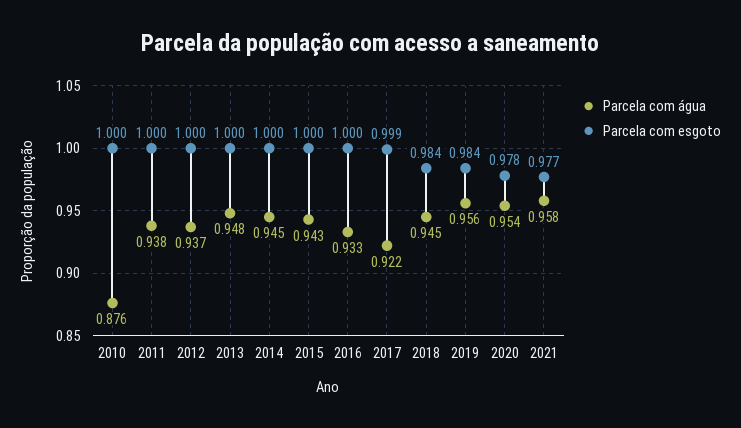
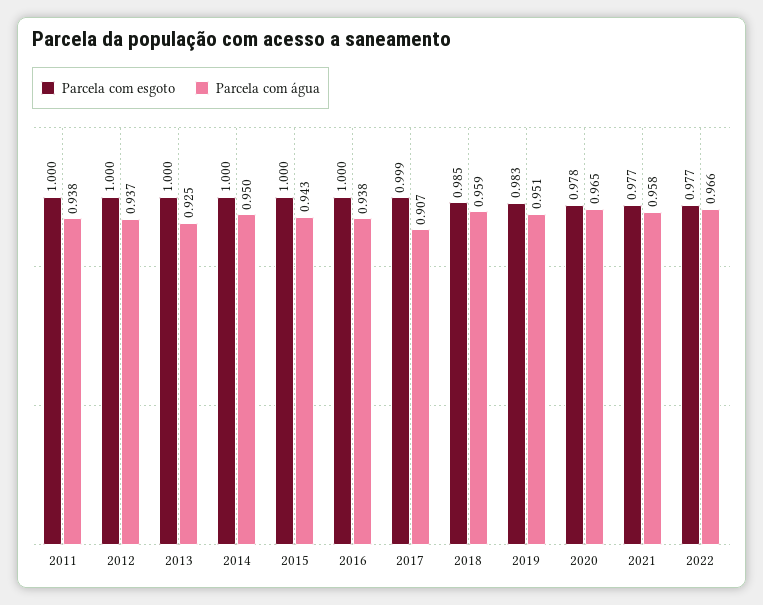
Parcela com água, 2010: 0.876 -> none
Parcela com esgoto, 2010: 1 -> none
Parcela com água, 2013: 0.948 -> 0.925
Parcela com água, 2014: 0.945 -> 0.95
Parcela com água, 2016: 0.933 -> 0.938
Parcela com água, 2017: 0.922 -> 0.907
Parcela com água, 2018: 0.945 -> 0.959
Parcela com esgoto, 2018: 0.984 -> 0.985
Parcela com água, 2019: 0.956 -> 0.951
Parcela com esgoto, 2019: 0.984 -> 0.983
Parcela com água, 2020: 0.954 -> 0.965
Parcela com esgoto, 2022: none -> 0.977
Parcela com água, 2022: none -> 0.966

